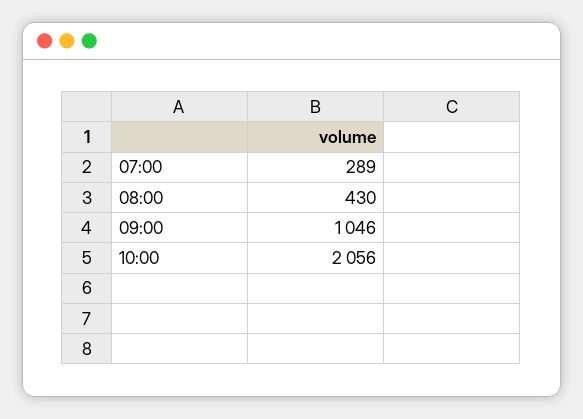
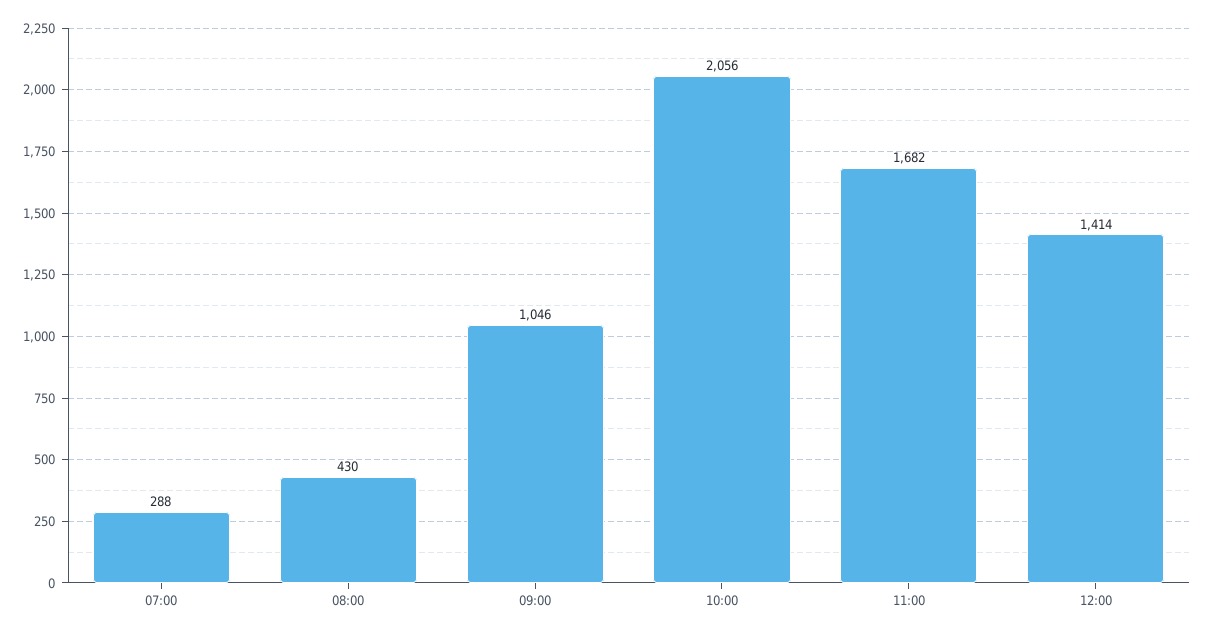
07:00: 289 -> 288
11:00: none -> 1682
12:00: none -> 1414

